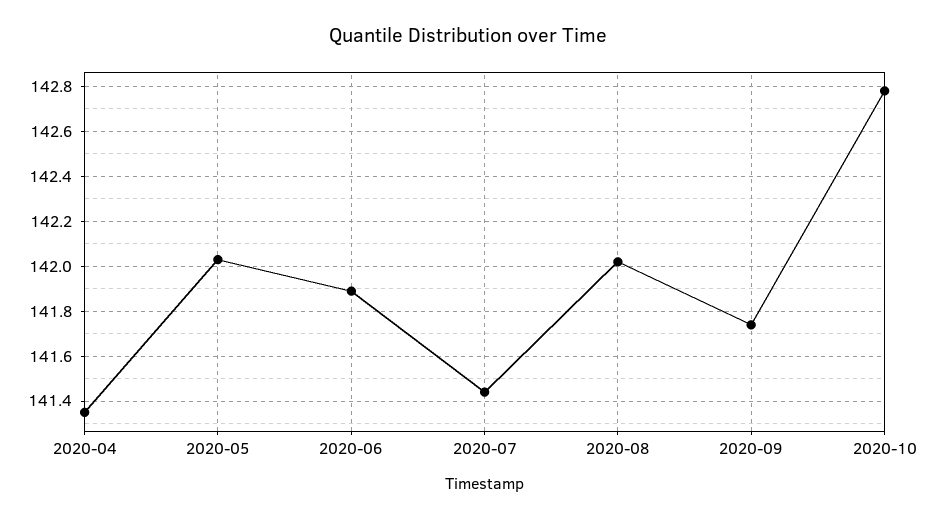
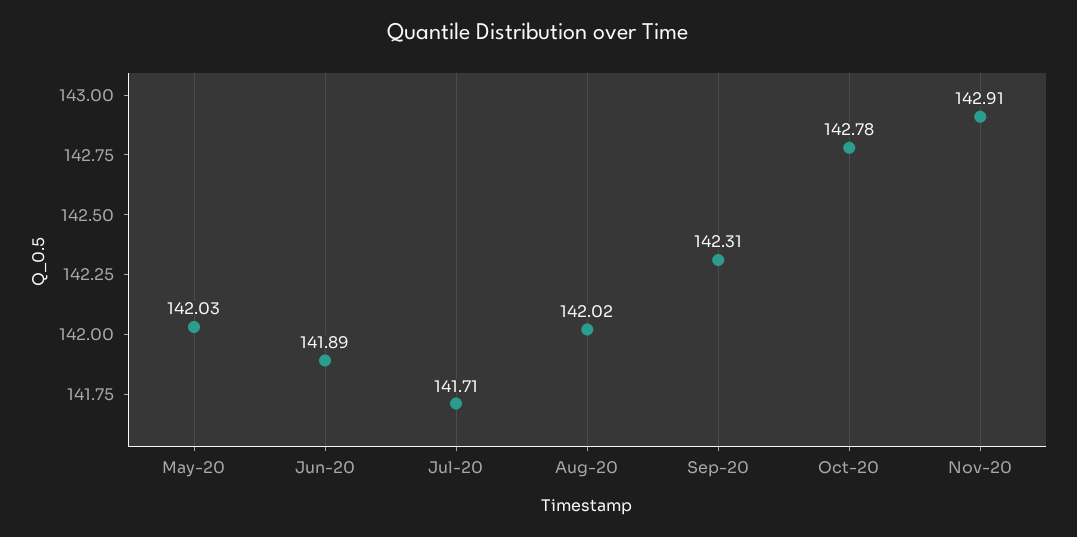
2020-04: 141.35 -> none
2020-07: 141.45 -> 141.71
2020-09: 141.75 -> 142.31
Nov-20: none -> 142.91

